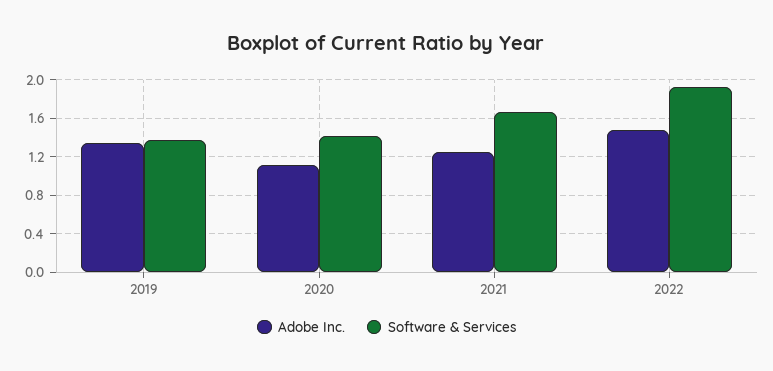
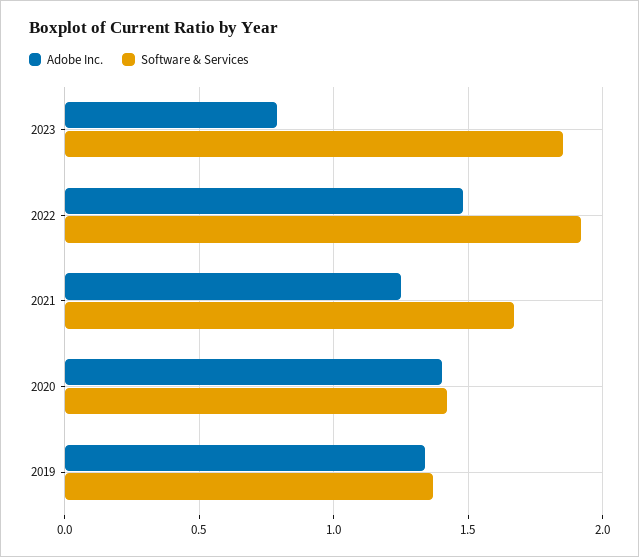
Adobe Inc., 2020: 1.1 -> 1.4
Adobe Inc., 2023: none -> 0.8
Software & Services, 2023: none -> 1.85

